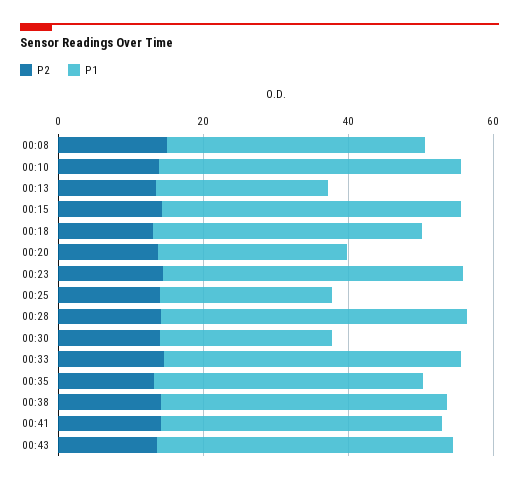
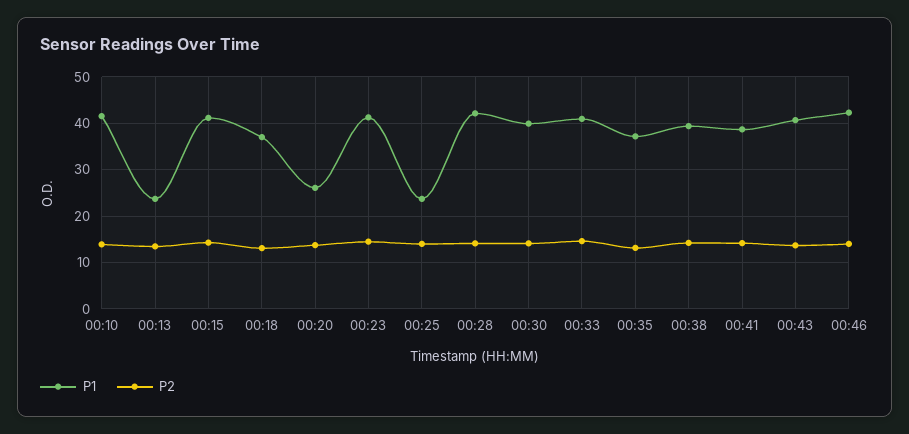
P2, 00:08: 15 -> none
P1, 00:08: 35 -> none
P1, 00:30: 25 -> 40
P1, 00:46: none -> 42
P2, 00:46: none -> 14

